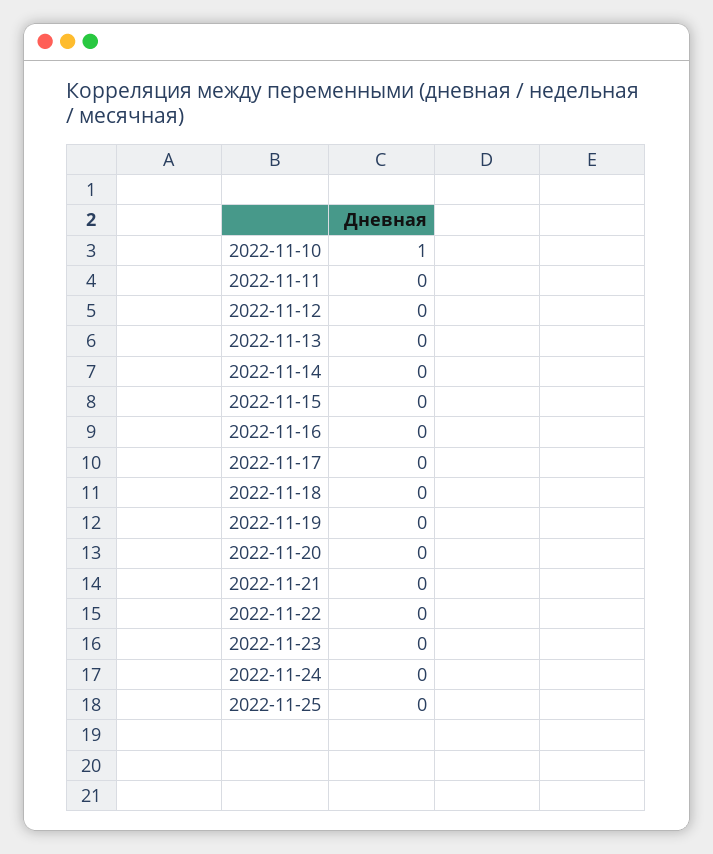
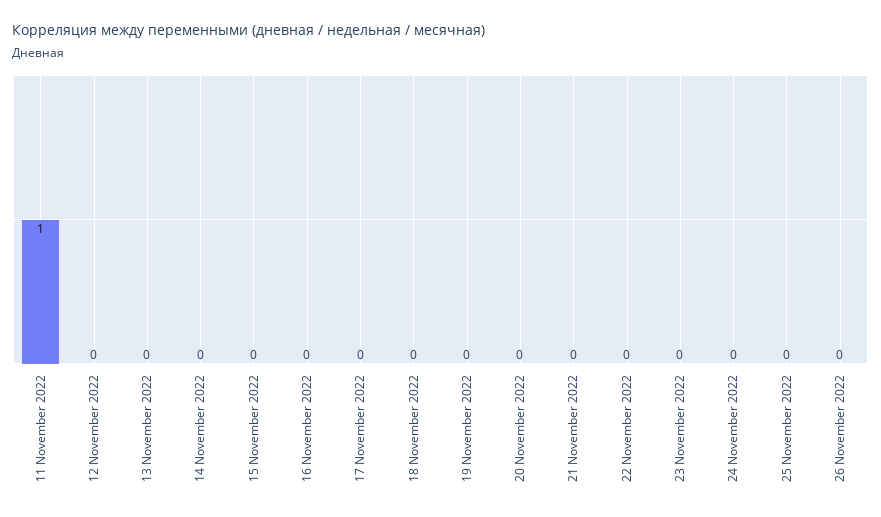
2022-11-10: 1 -> none
2022-11-11: 0 -> 1
26 November 2022: none -> 0

